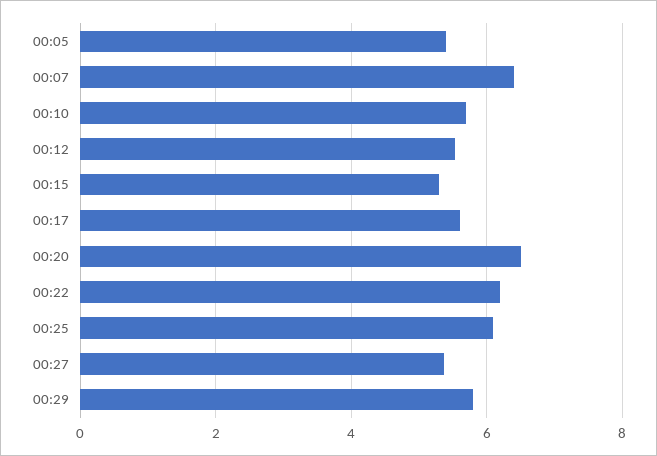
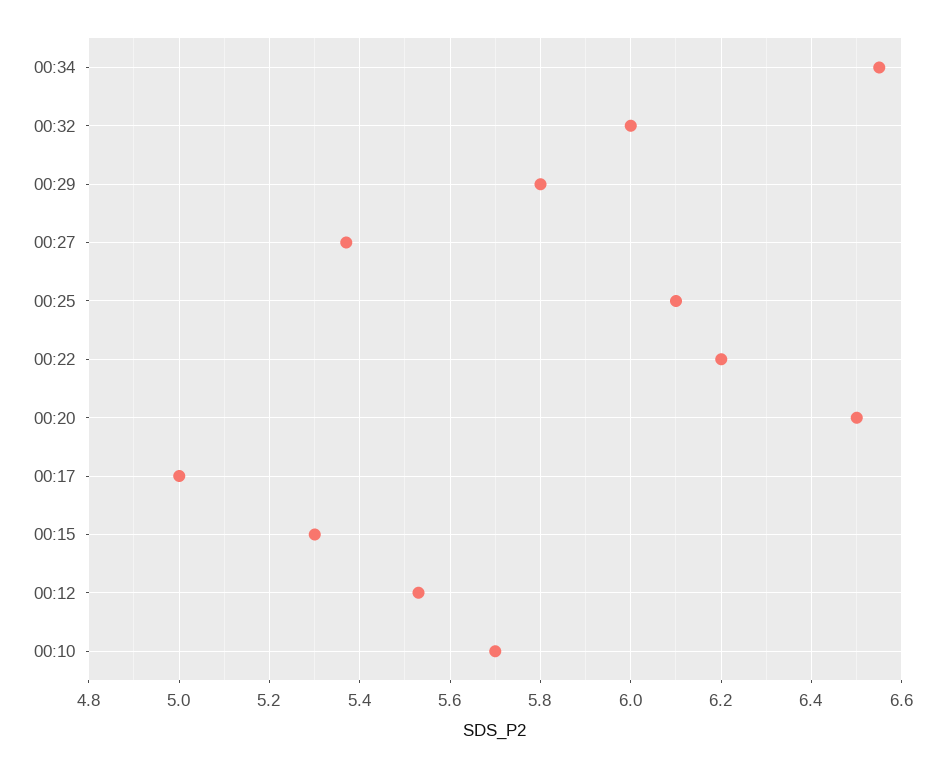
00:05: 5.4 -> none
00:07: 6.4 -> none
00:17: 5.6 -> 5
00:34: none -> 6.55
00:32: none -> 6

